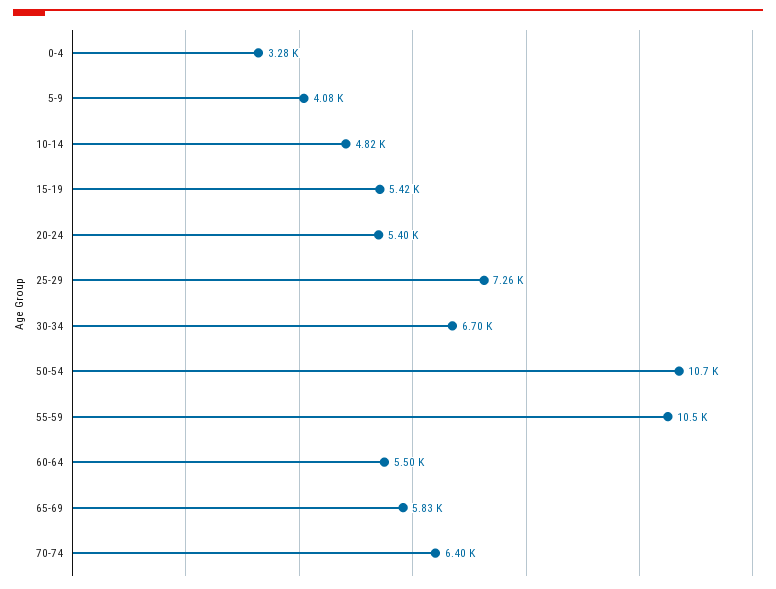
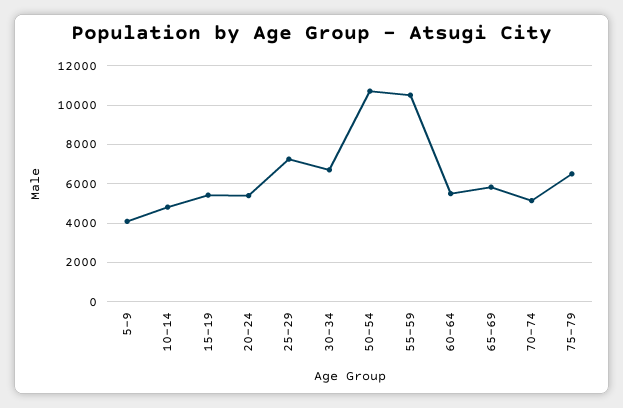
0-4: 3280 -> none
70-74: 6400 -> 5000
75-79: none -> 6500

